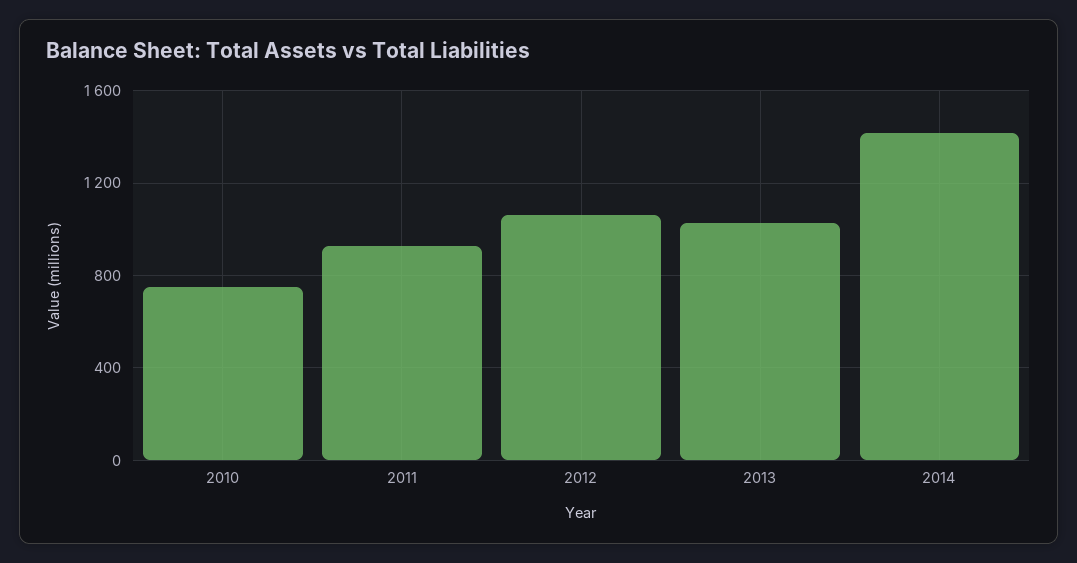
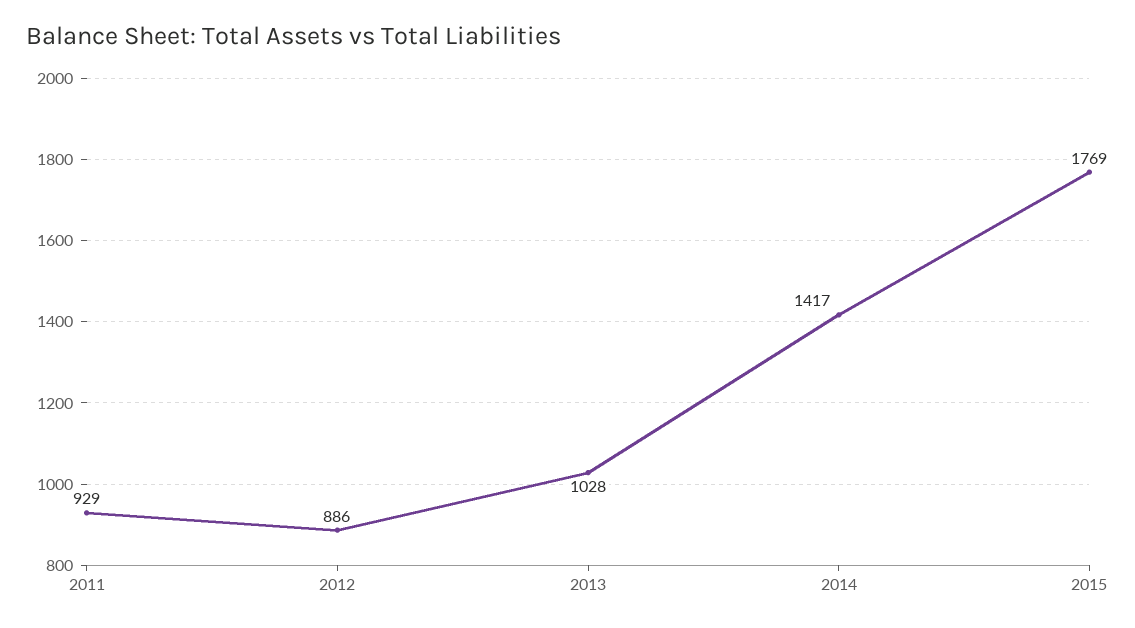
2010: 750 -> none
2012: 1050 -> 886
2015: none -> 1769

